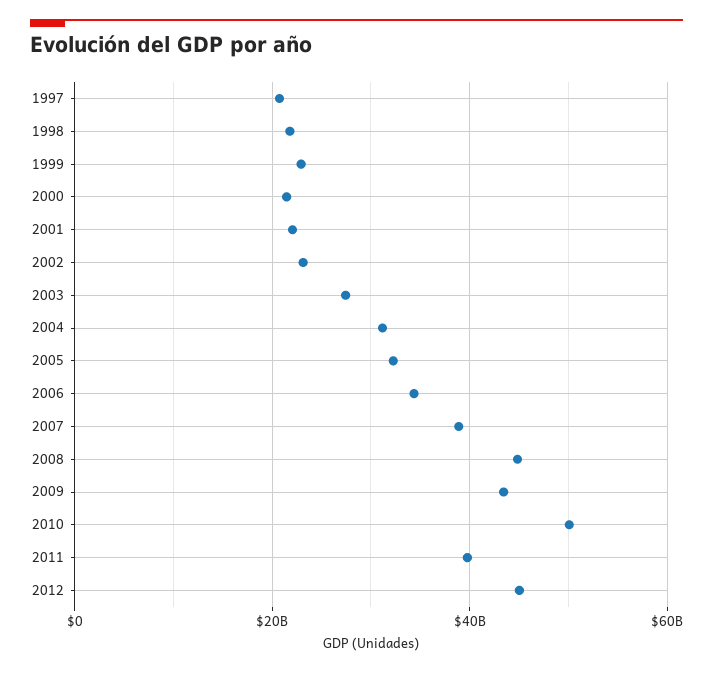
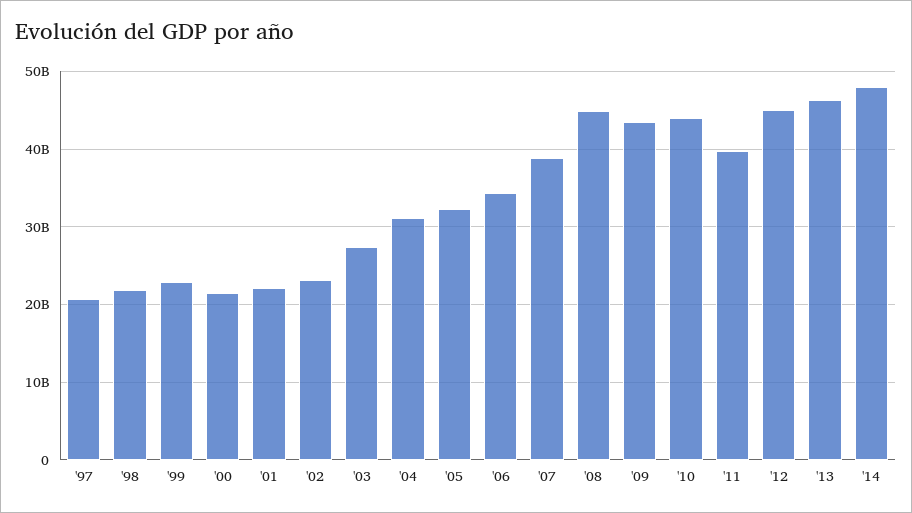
2010: 50000000000 -> 44000000000
'13: none -> 46000000000
'14: none -> 48000000000

